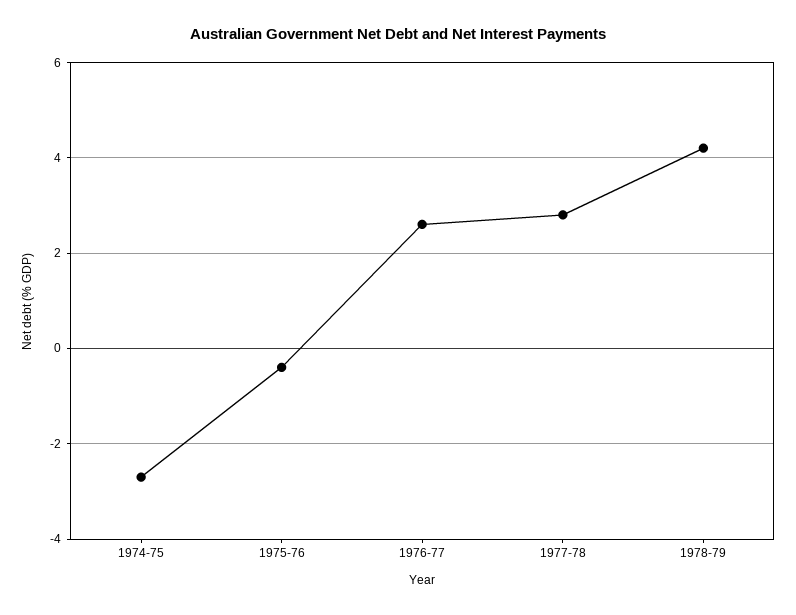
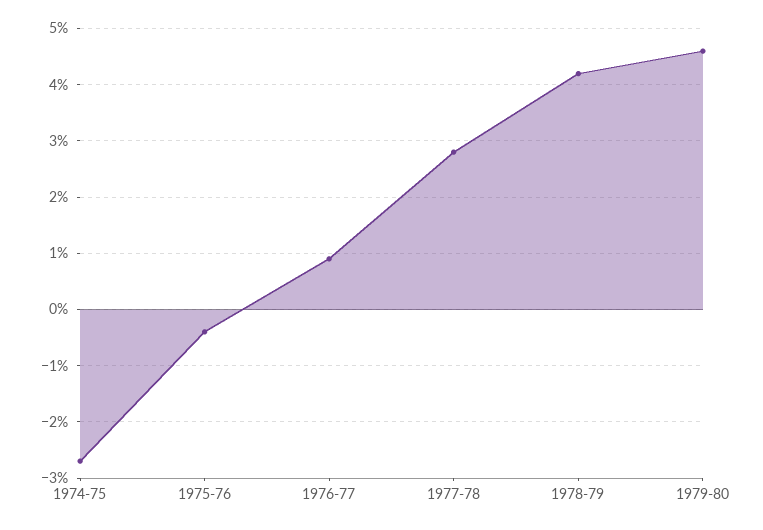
1976-77: 2.5 -> 1
1979-80: none -> 4.5

